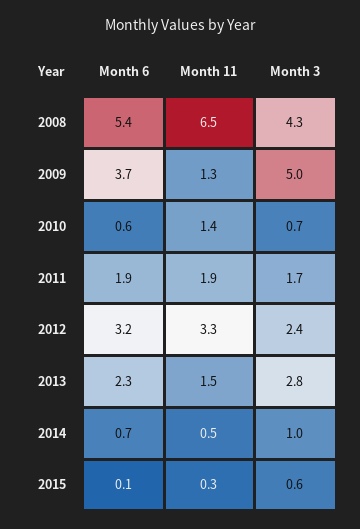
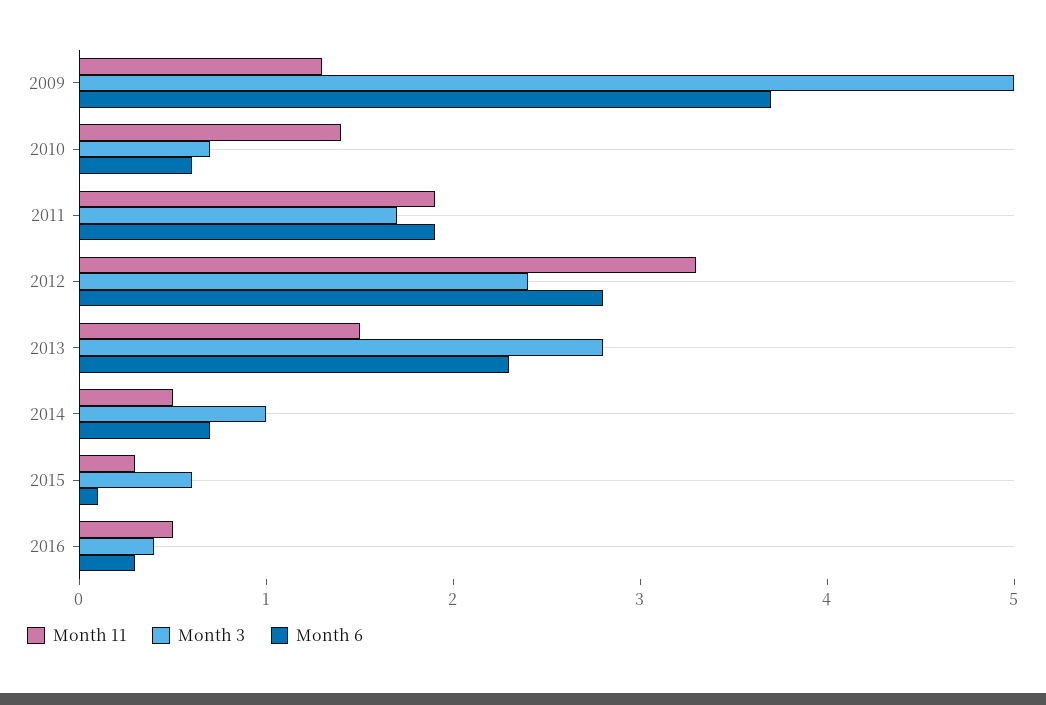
Month 6, 2008: 5.4 -> none
Month 11, 2008: 6.5 -> none
Month 3, 2008: 4.3 -> none
Month 6, 2012: 3.2 -> 2.8
Month 11, 2016: none -> 0.5
Month 3, 2016: none -> 0.4
Month 6, 2016: none -> 0.3

